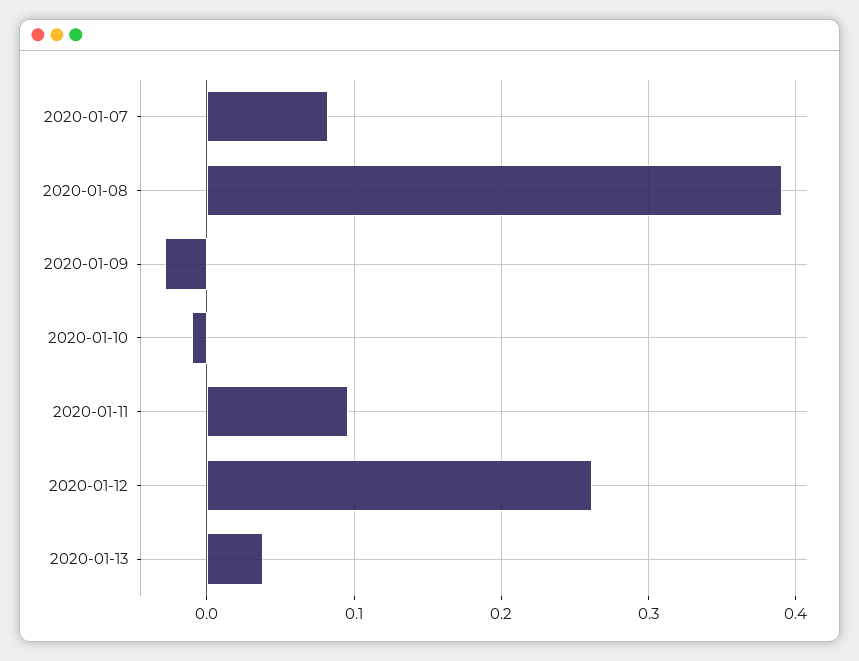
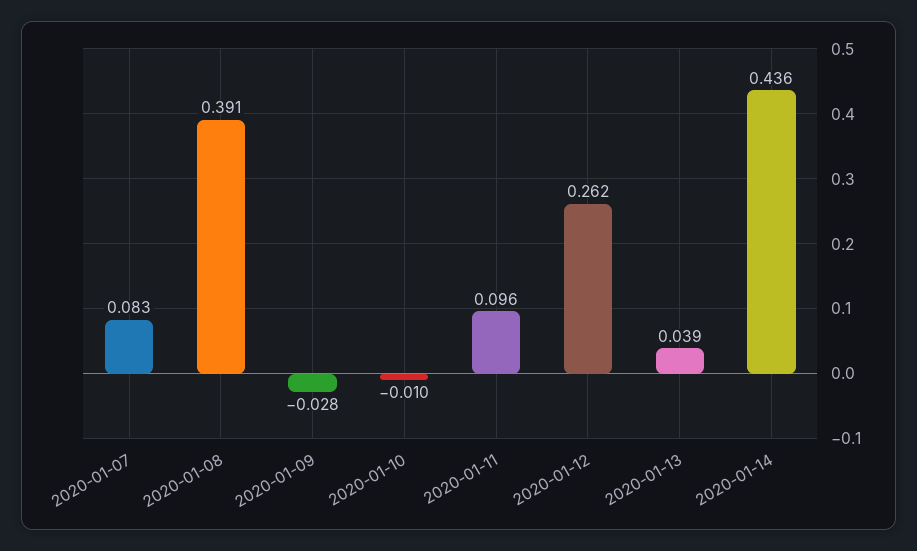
2020-01-14: none -> 0.436

